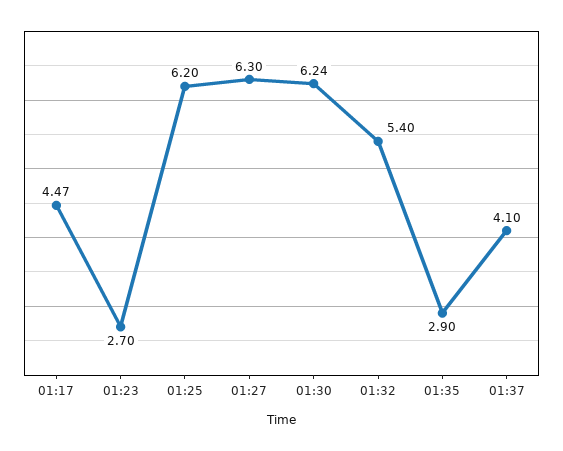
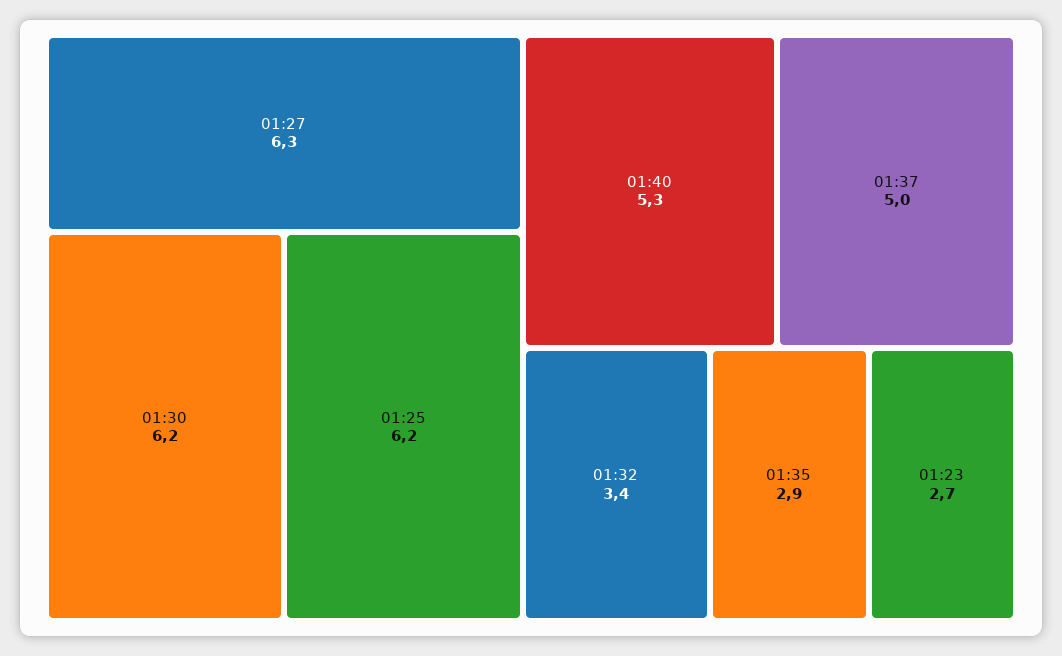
01:17: 4.47 -> none
01:32: 5.4 -> 3.4
01:37: 4.1 -> 5
01:40: none -> 5.3

